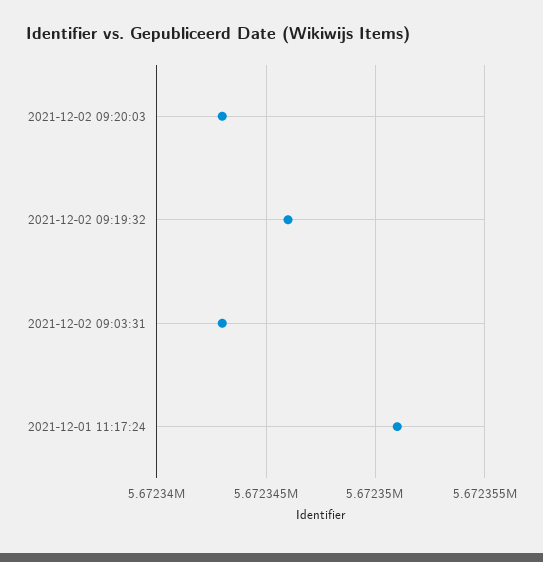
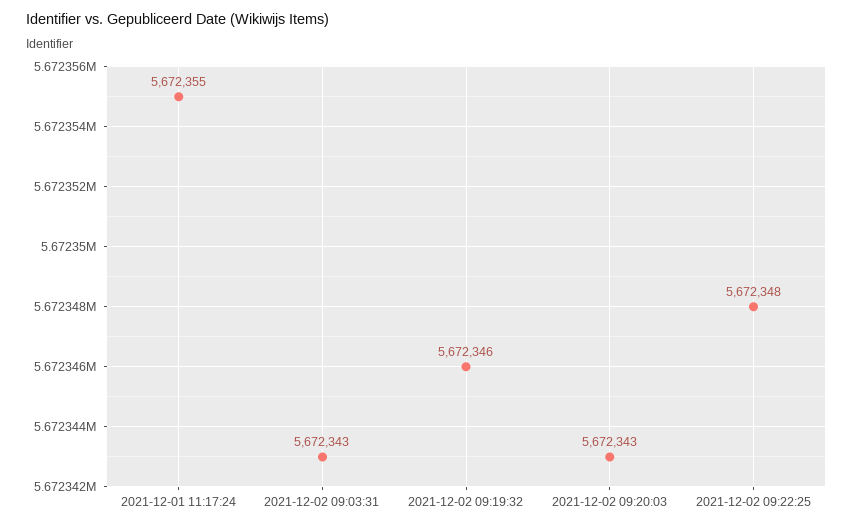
2021-12-01 11:17:24: 5672351 -> 5672355
2021-12-02 09:22:25: none -> 5672348

